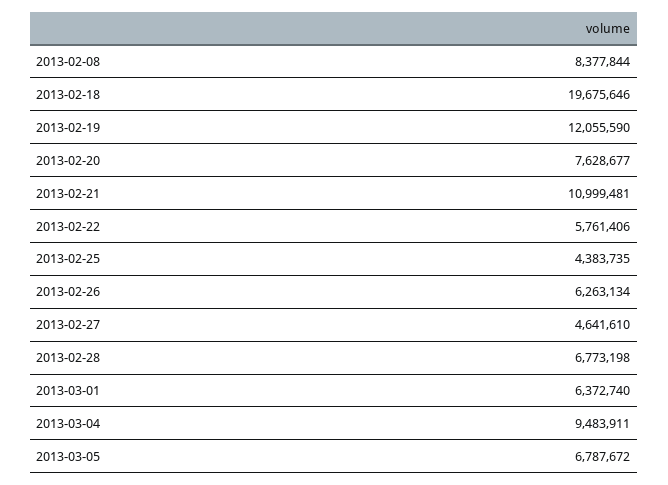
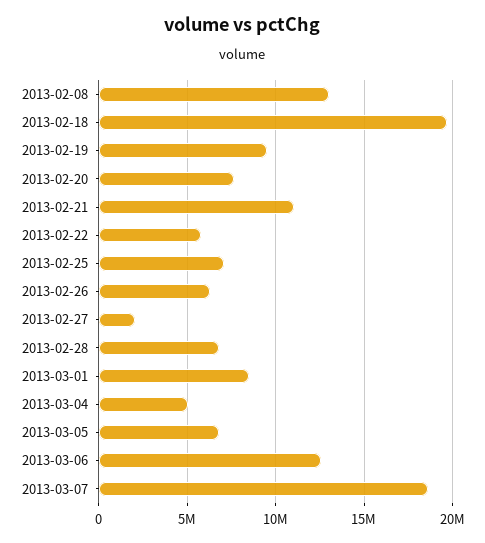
2013-02-08: 8377844 -> 13000000
2013-02-19: 12055590 -> 9500000
2013-02-25: 4383735 -> 7000000
2013-02-27: 4641610 -> 2000000
2013-03-01: 6372740 -> 8500000
2013-03-04: 9483911 -> 5000000
2013-03-06: none -> 12500000
2013-03-07: none -> 18500000

